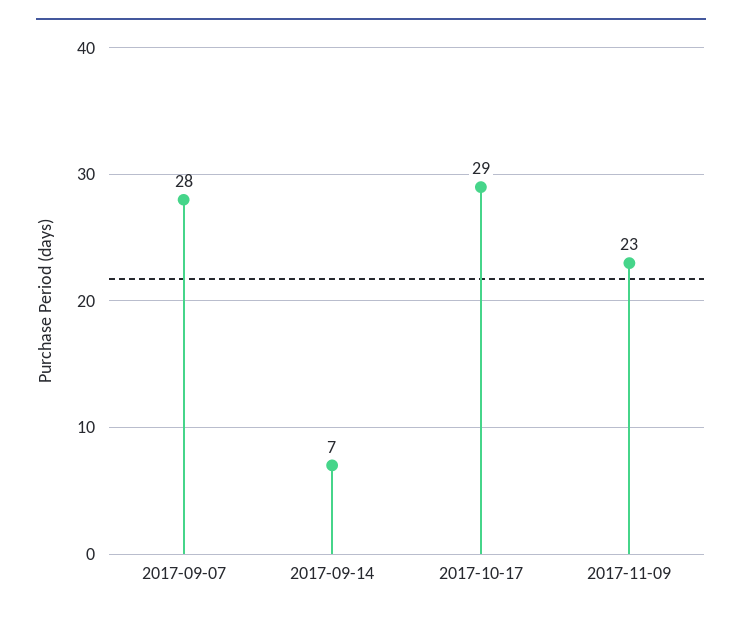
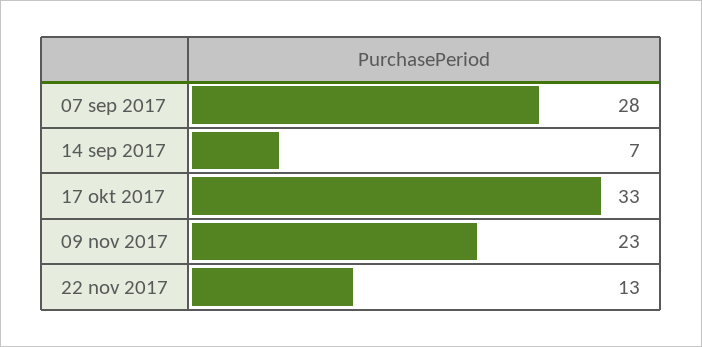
2017-10-17: 29 -> 33
22 nov 2017: none -> 13

